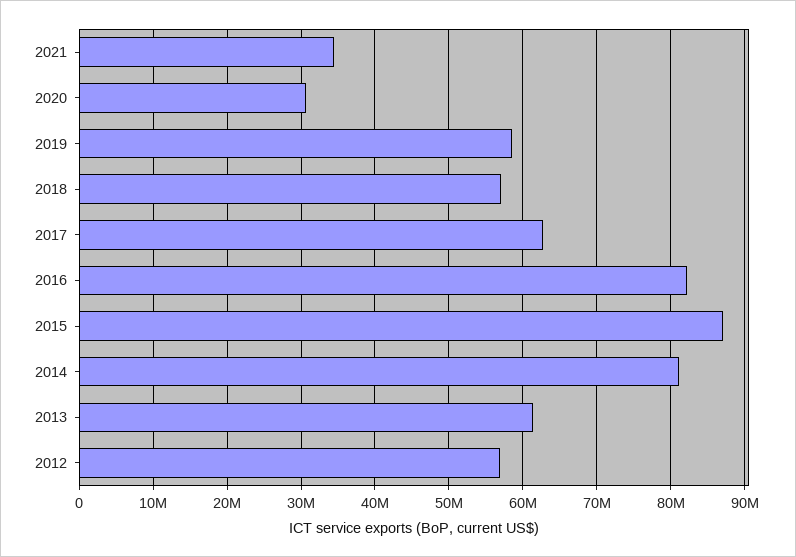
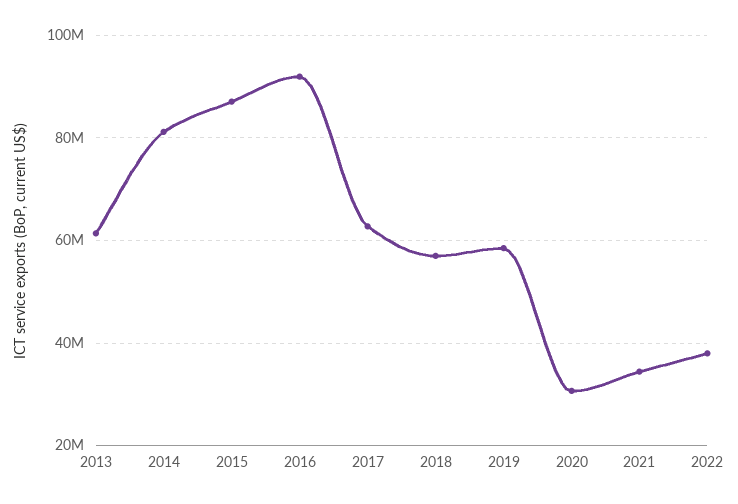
2016: 82000000 -> 92000000
2012: 57000000 -> none
2022: none -> 38000000

